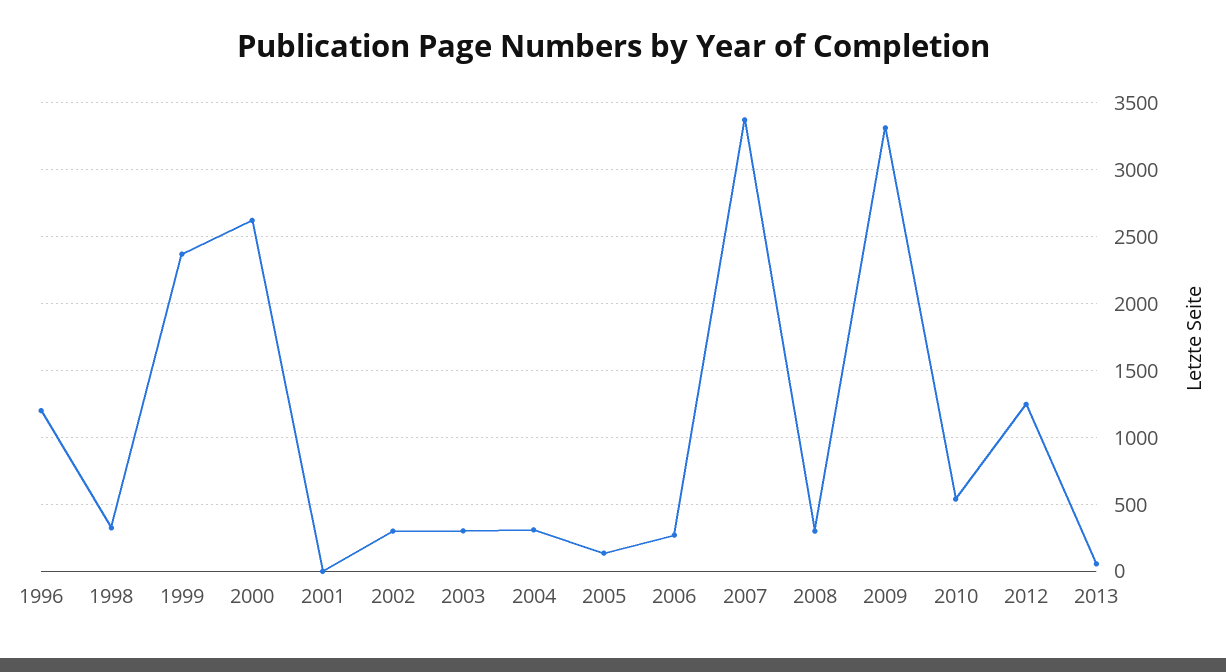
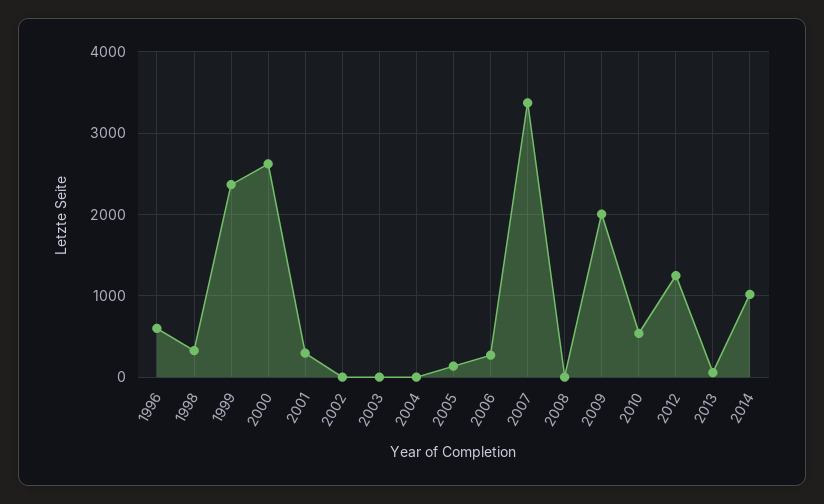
1996: 1200 -> 600
2001: 0 -> 300
2002: 300 -> 0
2003: 300 -> 0
2004: 300 -> 0
2008: 300 -> 0
2009: 3300 -> 2000
2014: none -> 1000

